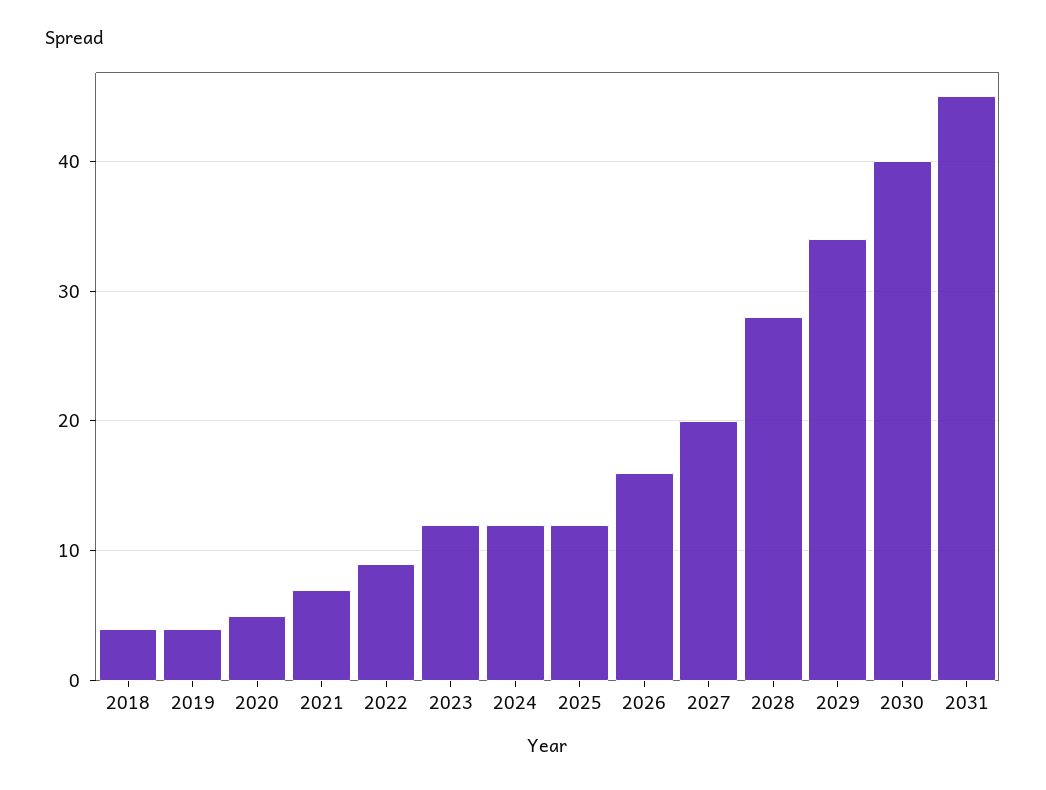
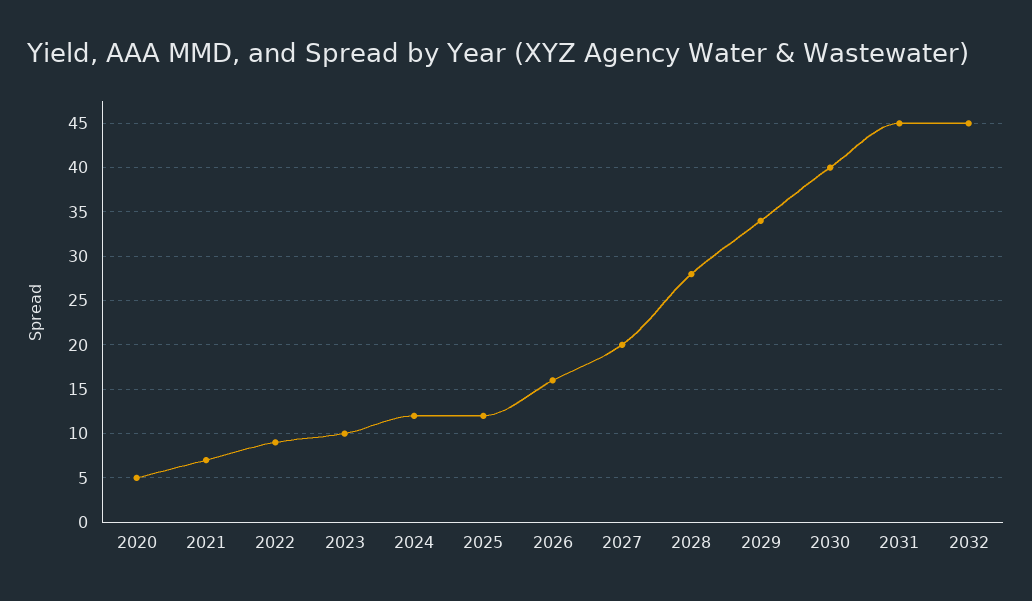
2018: 4 -> none
2019: 4 -> none
2023: 12 -> 10
2032: none -> 45

